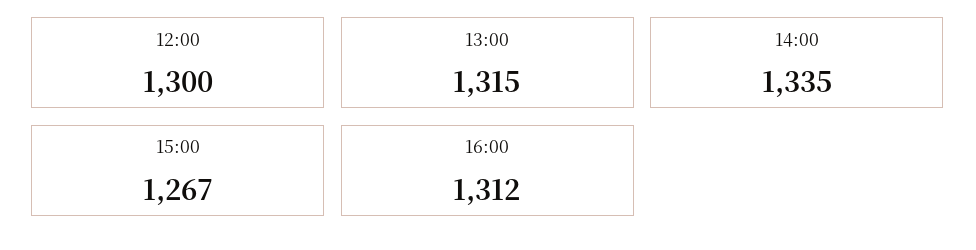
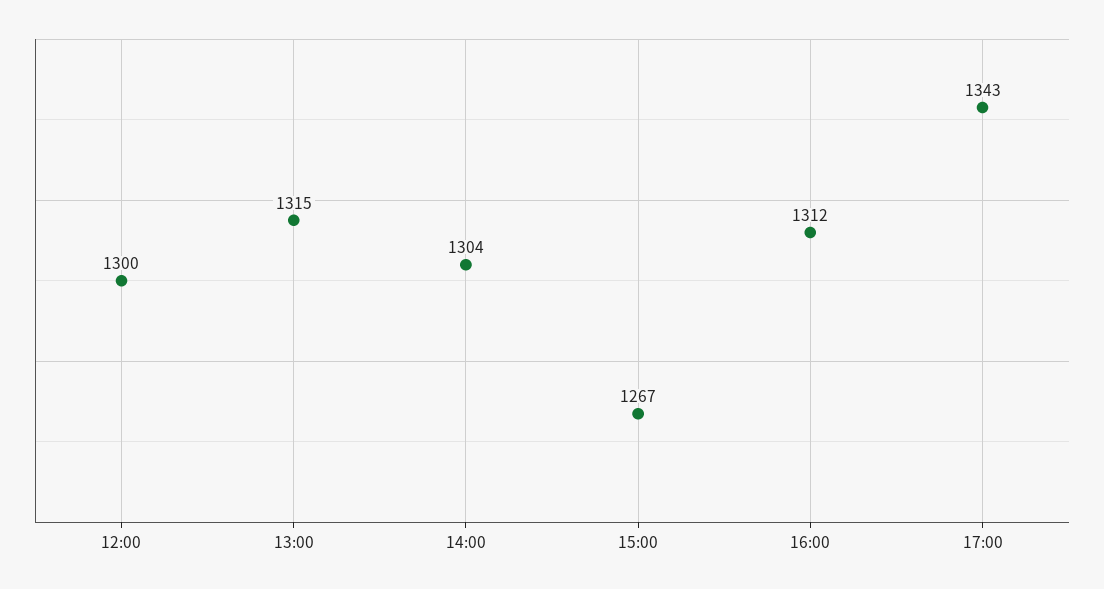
14:00: 1335 -> 1304
17:00: none -> 1343

